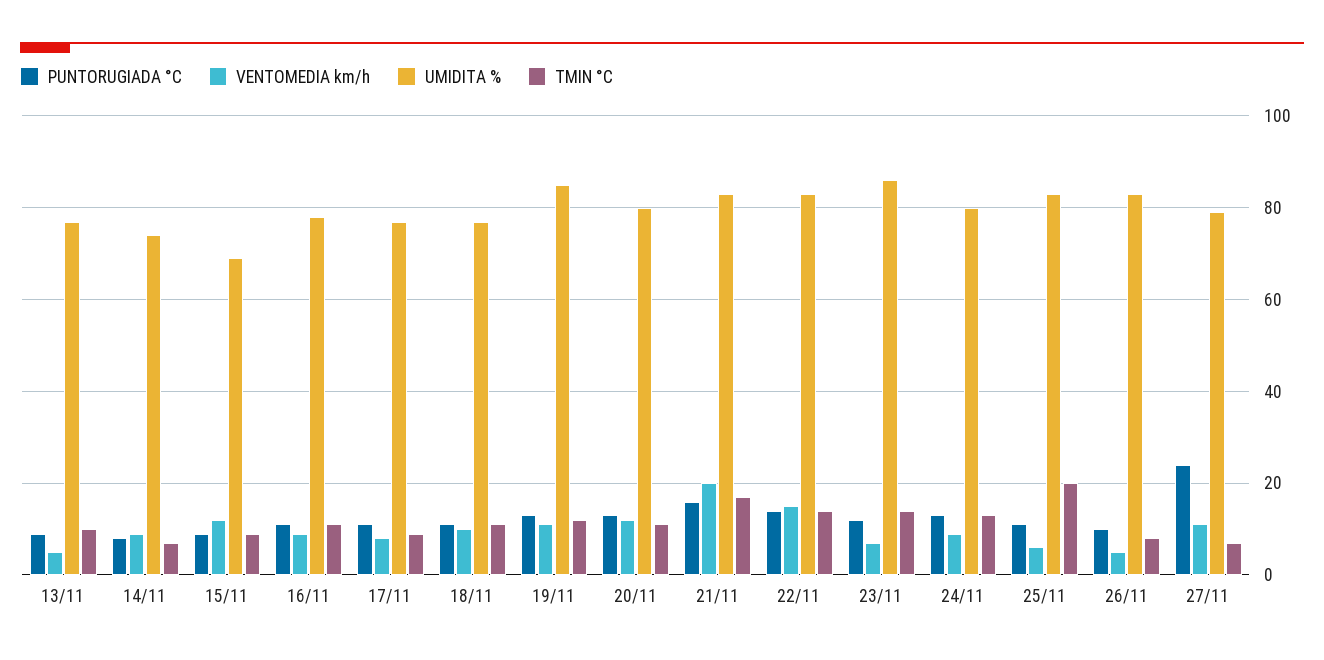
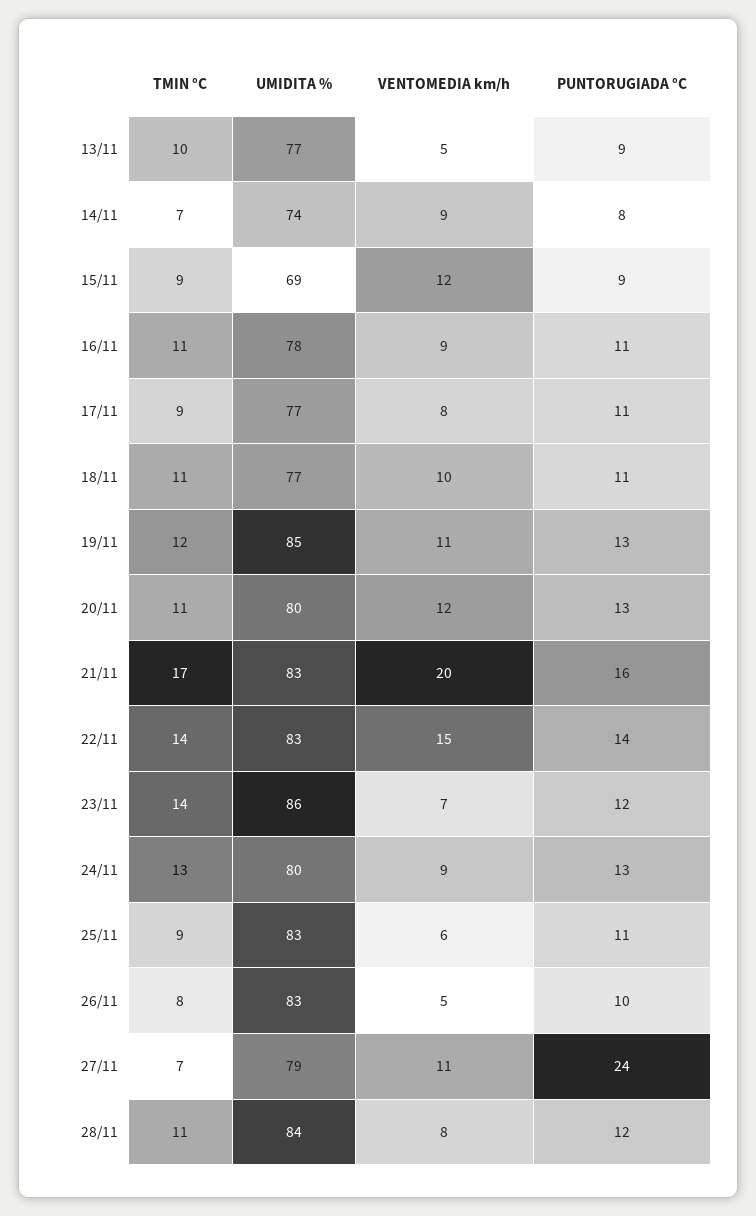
TMIN °C, 25/11: 20 -> 9
TMIN °C, 28/11: none -> 11
UMIDITA %, 28/11: none -> 84
VENTOMEDIA km/h, 28/11: none -> 8
PUNTORUGIADA °C, 28/11: none -> 12

